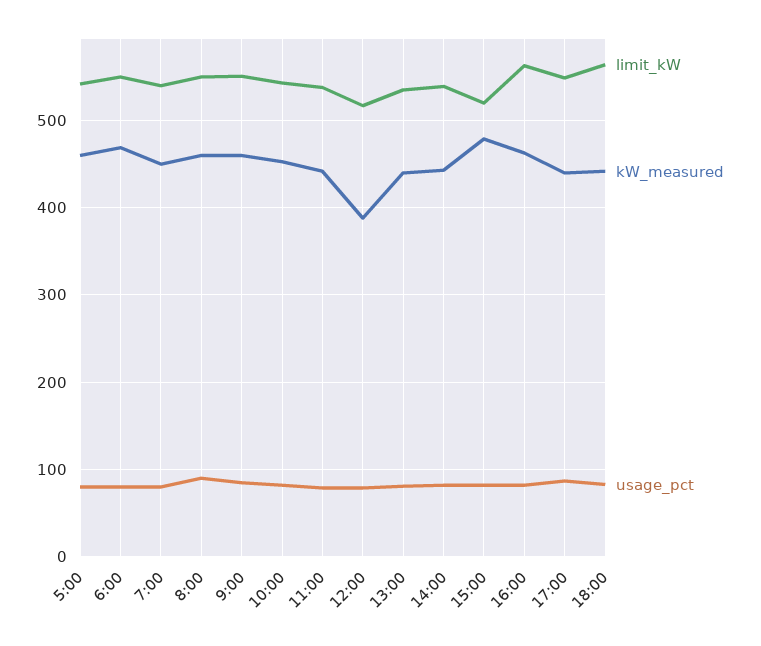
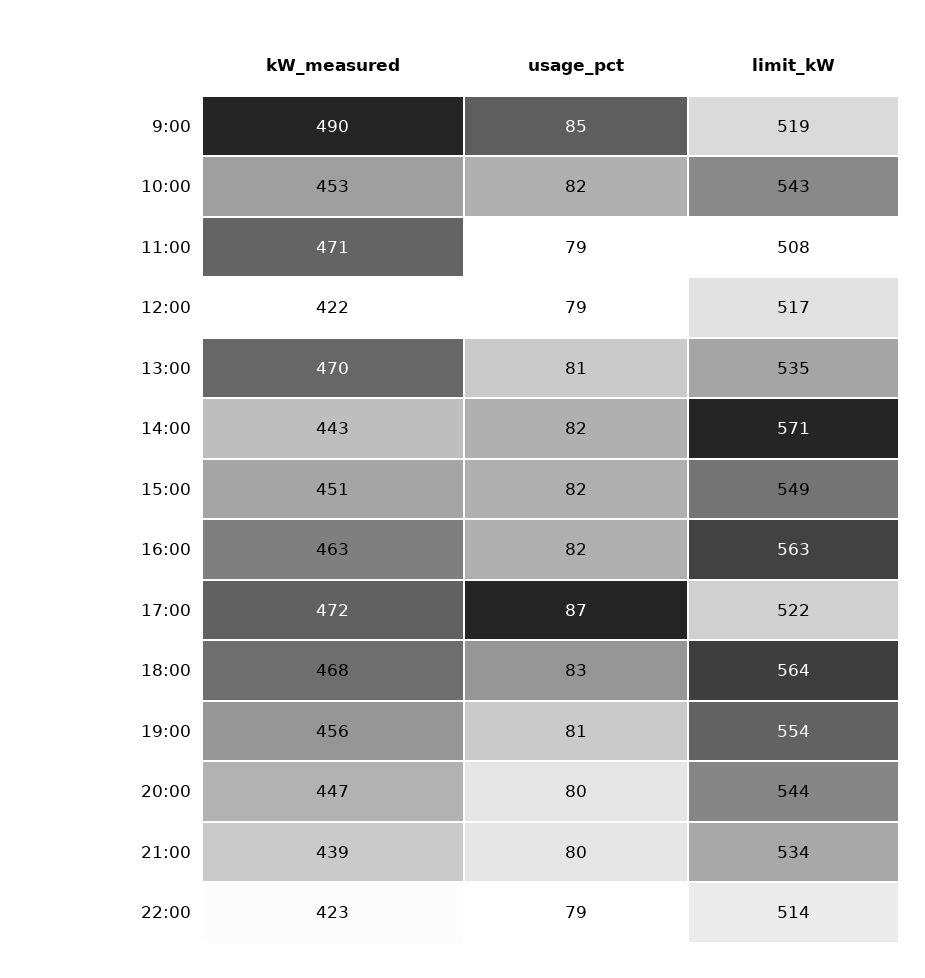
limit_kW, 5:00: 540 -> none
kW_measured, 5:00: 460 -> none
usage_pct, 5:00: 80 -> none
limit_kW, 6:00: 550 -> none
kW_measured, 6:00: 470 -> none
usage_pct, 6:00: 80 -> none
limit_kW, 7:00: 540 -> none
kW_measured, 7:00: 450 -> none
usage_pct, 7:00: 80 -> none
limit_kW, 8:00: 550 -> none
kW_measured, 8:00: 460 -> none
usage_pct, 8:00: 90 -> none
limit_kW, 9:00: 550 -> 519
kW_measured, 9:00: 460 -> 490
limit_kW, 11:00: 540 -> 508
kW_measured, 11:00: 440 -> 471
kW_measured, 12:00: 390 -> 422
kW_measured, 13:00: 440 -> 470
limit_kW, 14:00: 540 -> 571
limit_kW, 15:00: 520 -> 549
kW_measured, 15:00: 480 -> 451
limit_kW, 17:00: 550 -> 522
kW_measured, 17:00: 440 -> 472
kW_measured, 18:00: 440 -> 468
kW_measured, 19:00: none -> 456
usage_pct, 19:00: none -> 81
limit_kW, 19:00: none -> 554
kW_measured, 20:00: none -> 447
usage_pct, 20:00: none -> 80
limit_kW, 20:00: none -> 544
kW_measured, 21:00: none -> 439
usage_pct, 21:00: none -> 80
limit_kW, 21:00: none -> 534
kW_measured, 22:00: none -> 423
usage_pct, 22:00: none -> 79
limit_kW, 22:00: none -> 514

